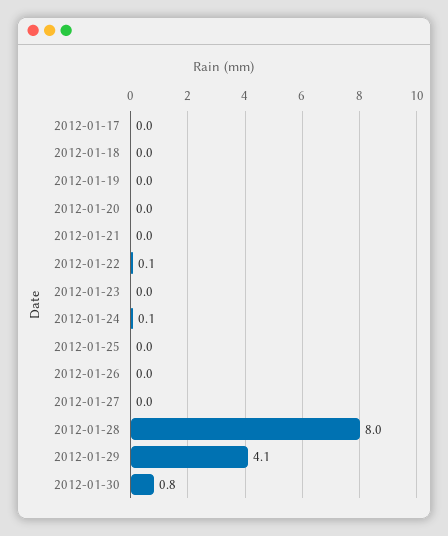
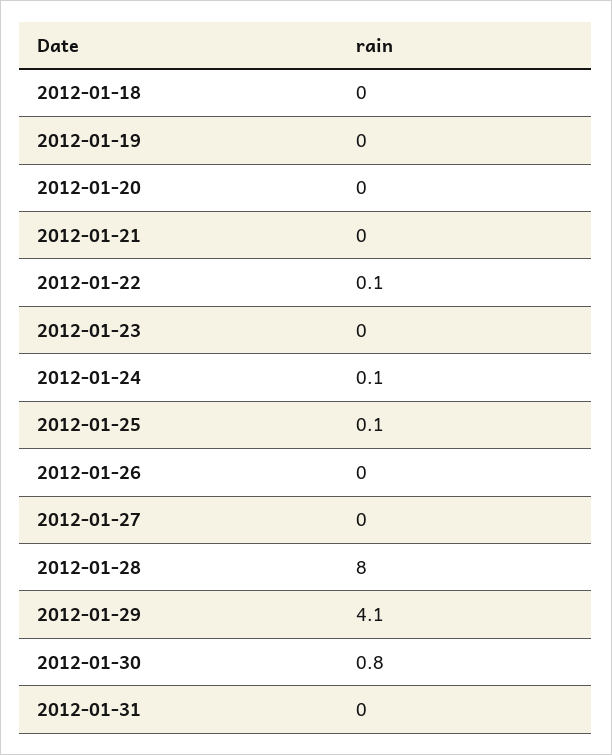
2012-01-17: 0 -> none
2012-01-25: 0 -> 0.1
2012-01-31: none -> 0

